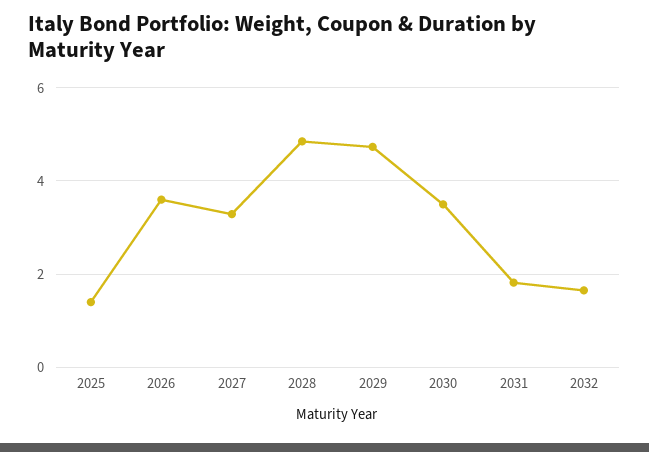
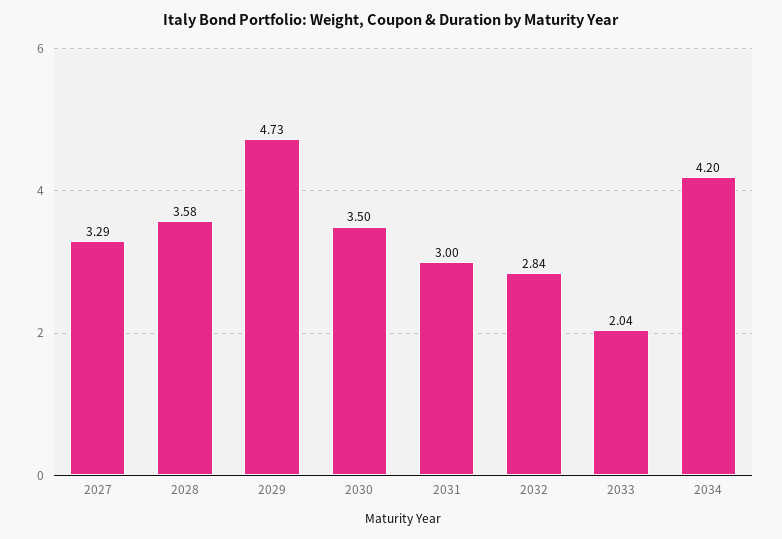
2025: 1.4 -> none
2026: 3.6 -> none
2028: 4.8 -> 3.58
2031: 1.8 -> 3
2032: 1.6 -> 2.84
2033: none -> 2.04
2034: none -> 4.2

